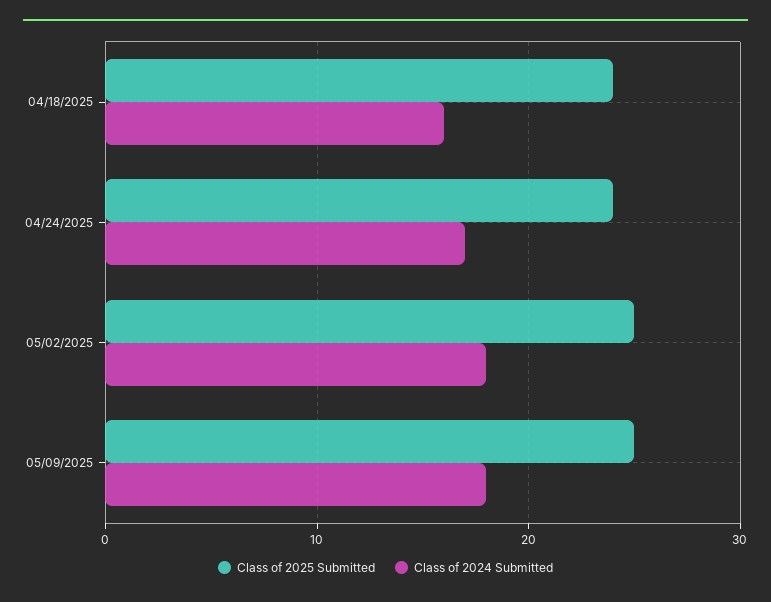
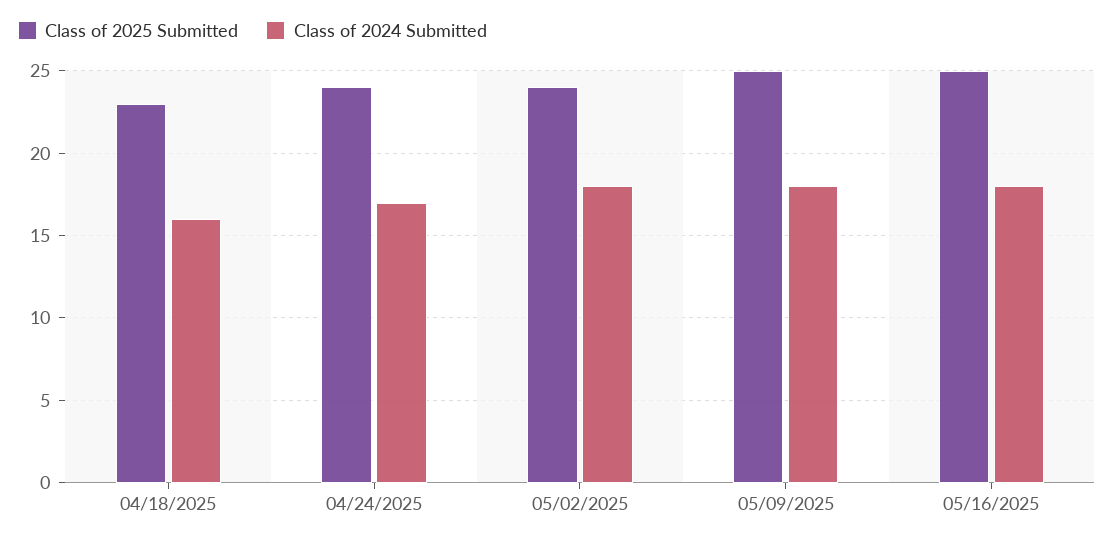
Class of 2025 Submitted, 04/18/2025: 24 -> 23
Class of 2025 Submitted, 05/02/2025: 25 -> 24
Class of 2025 Submitted, 05/16/2025: none -> 25
Class of 2024 Submitted, 05/16/2025: none -> 18

